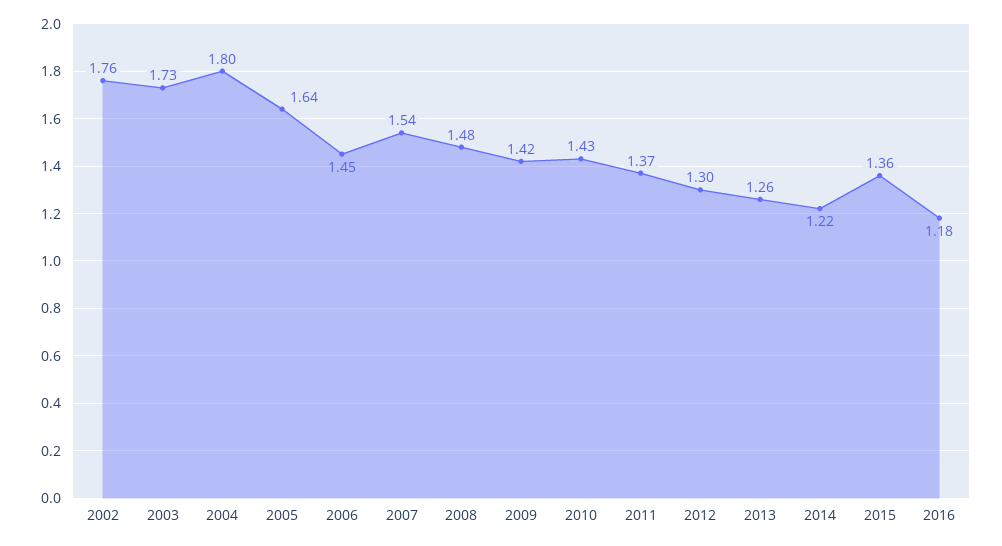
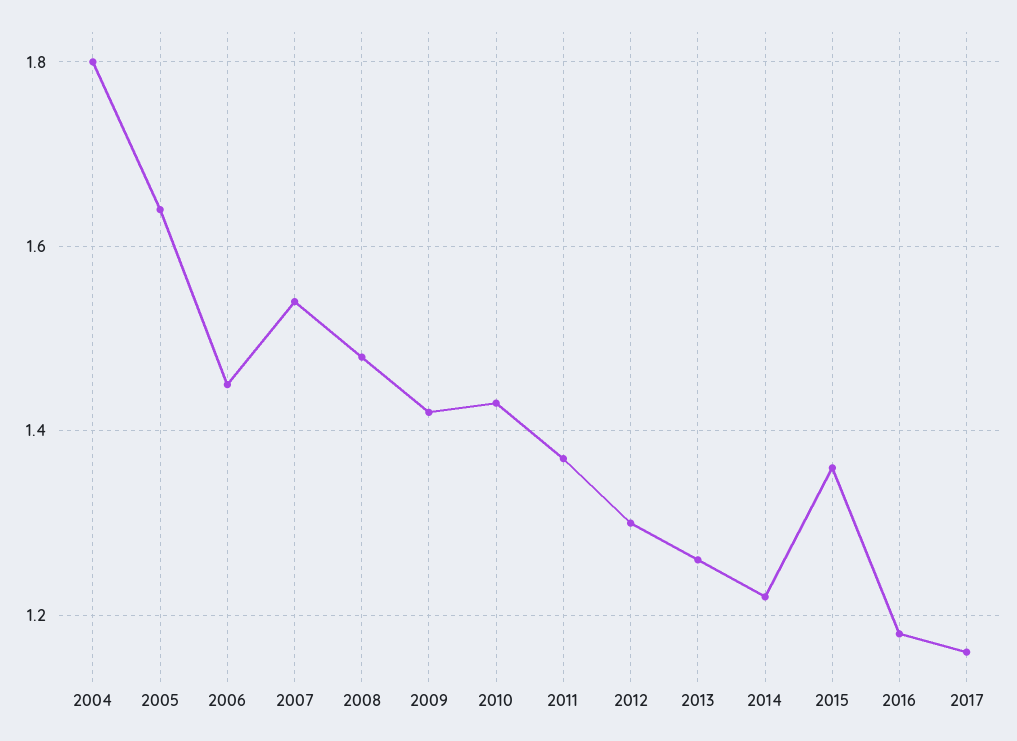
2002: 1.76 -> none
2003: 1.73 -> none
2017: none -> 1.15

